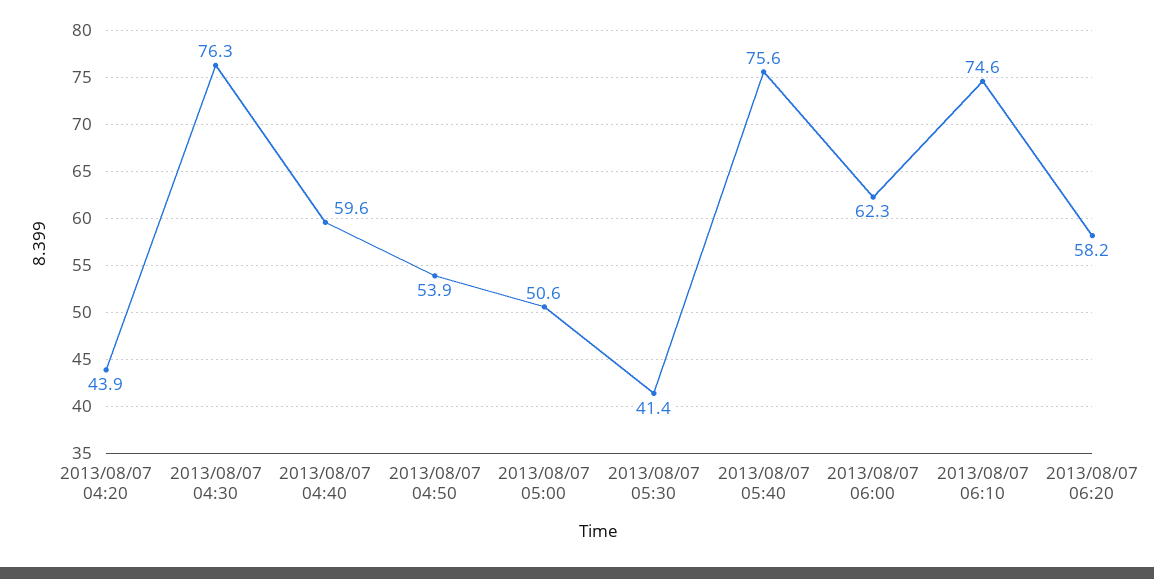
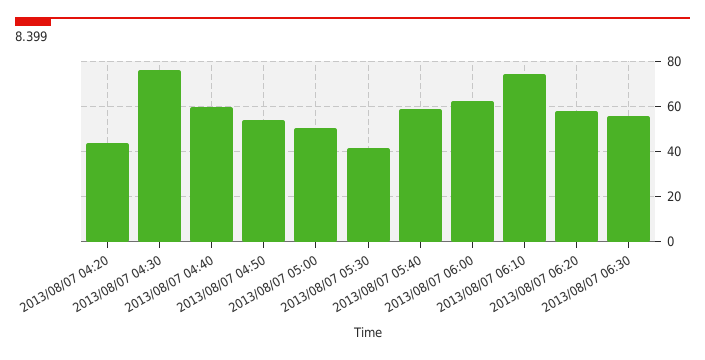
2013/08/07 05:40: 75.6 -> 60
2013/08/07 06:30: none -> 55

